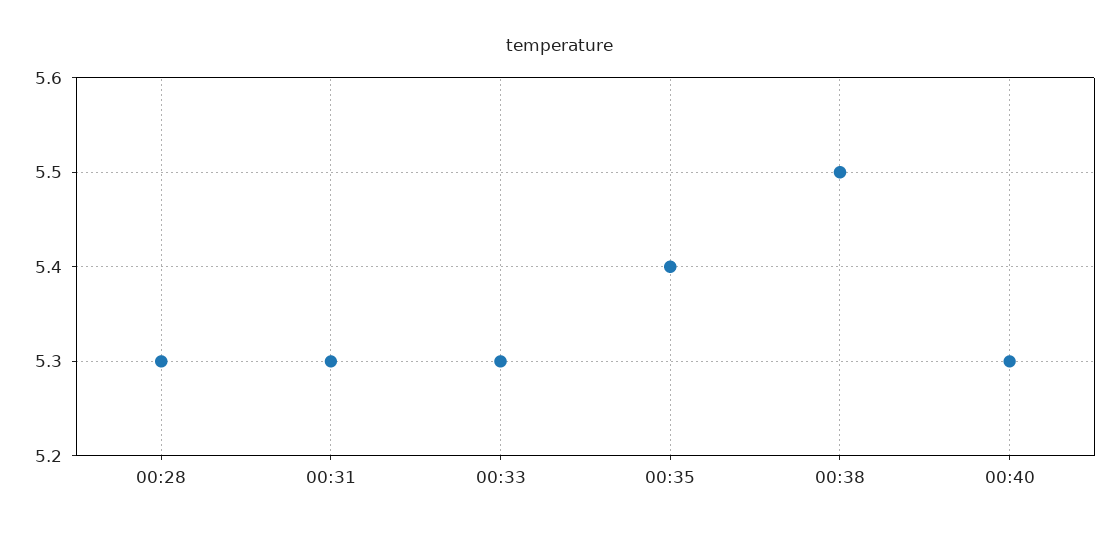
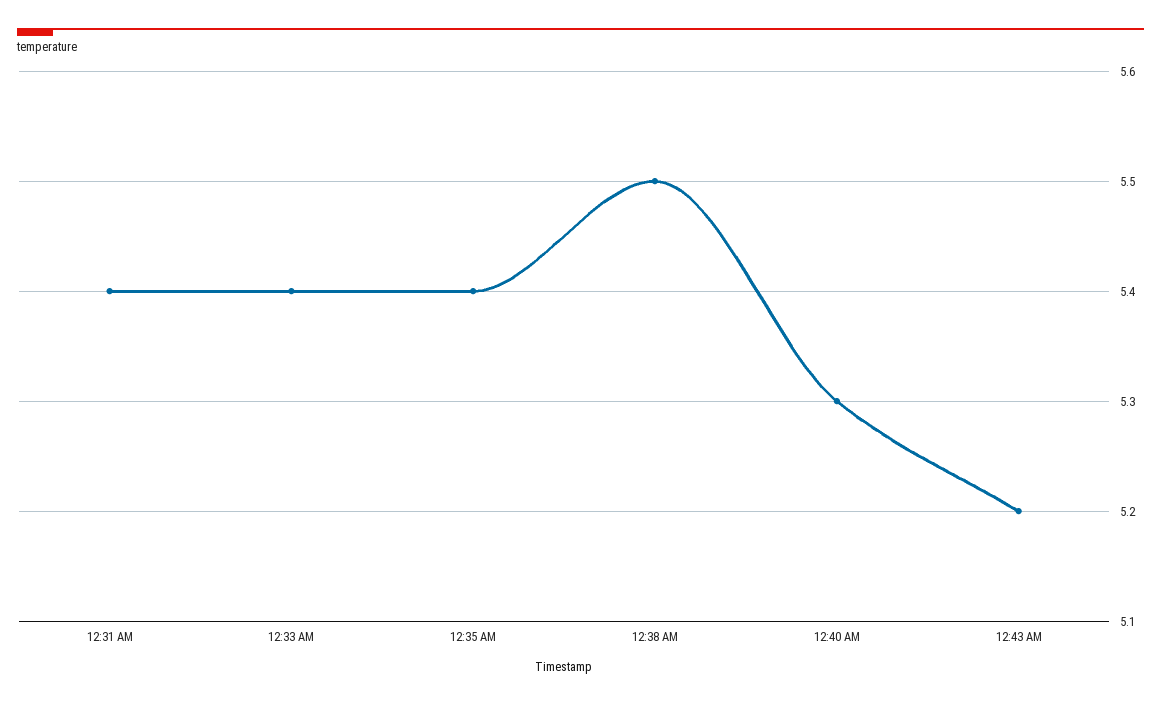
00:28: 5.3 -> none
00:31: 5.3 -> 5.4
00:33: 5.3 -> 5.4
12:43 AM: none -> 5.2

